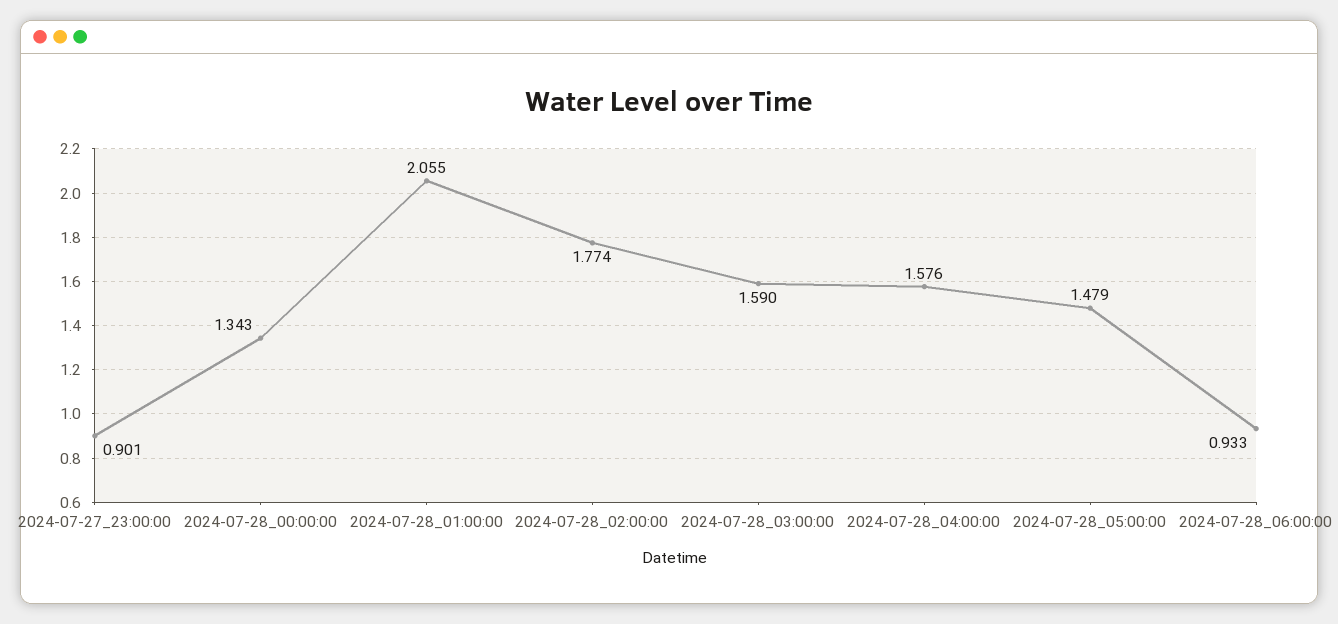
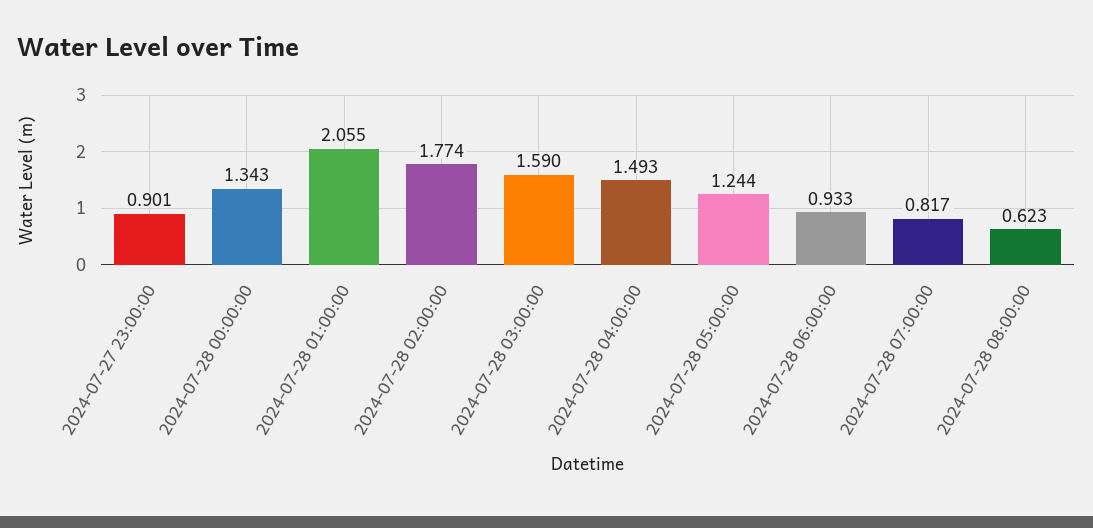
2024-07-28_04:00:00: 1.576 -> 1.493
2024-07-28_05:00:00: 1.479 -> 1.244
2024-07-28 07:00:00: none -> 0.817
2024-07-28 08:00:00: none -> 0.623

